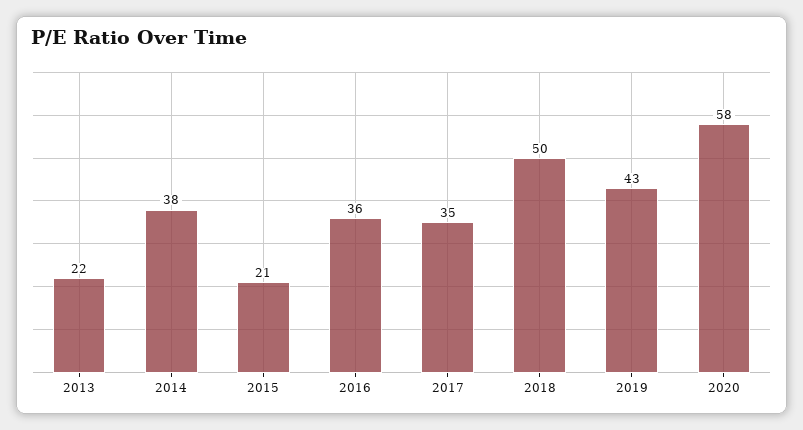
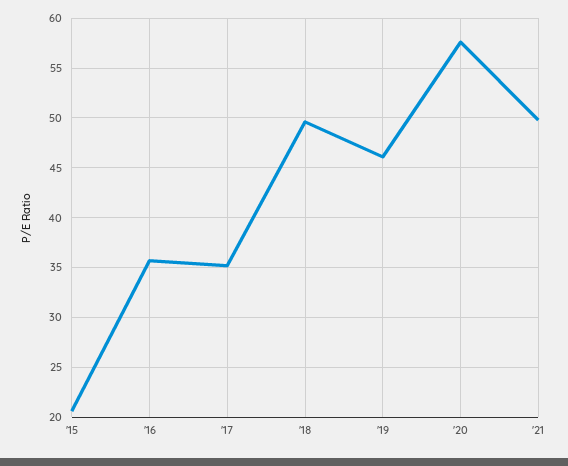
2013: 22 -> none
2014: 38 -> none
2019: 43 -> 46
'21: none -> 50

